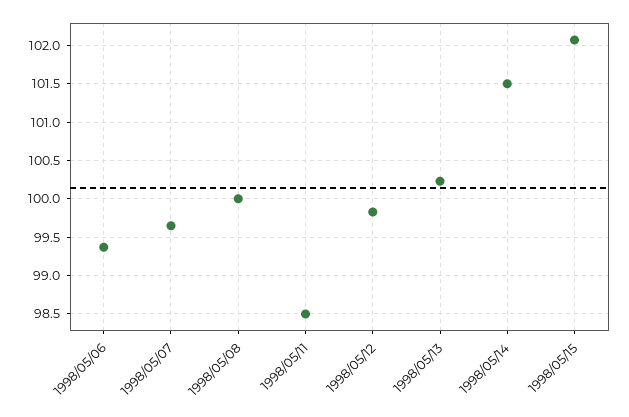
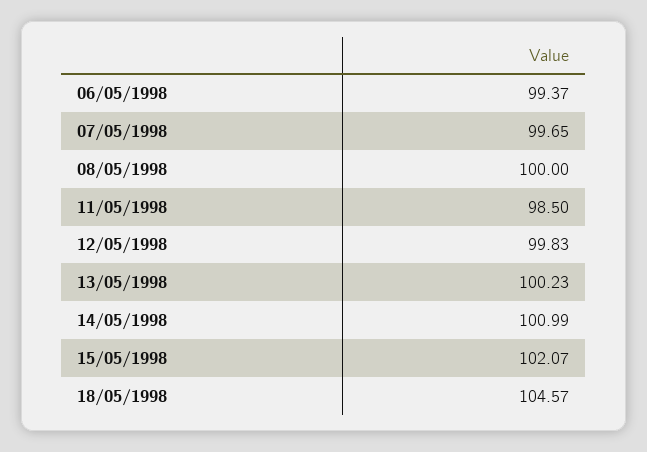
1998/05/14: 101.5 -> 100.99
18/05/1998: none -> 104.57

